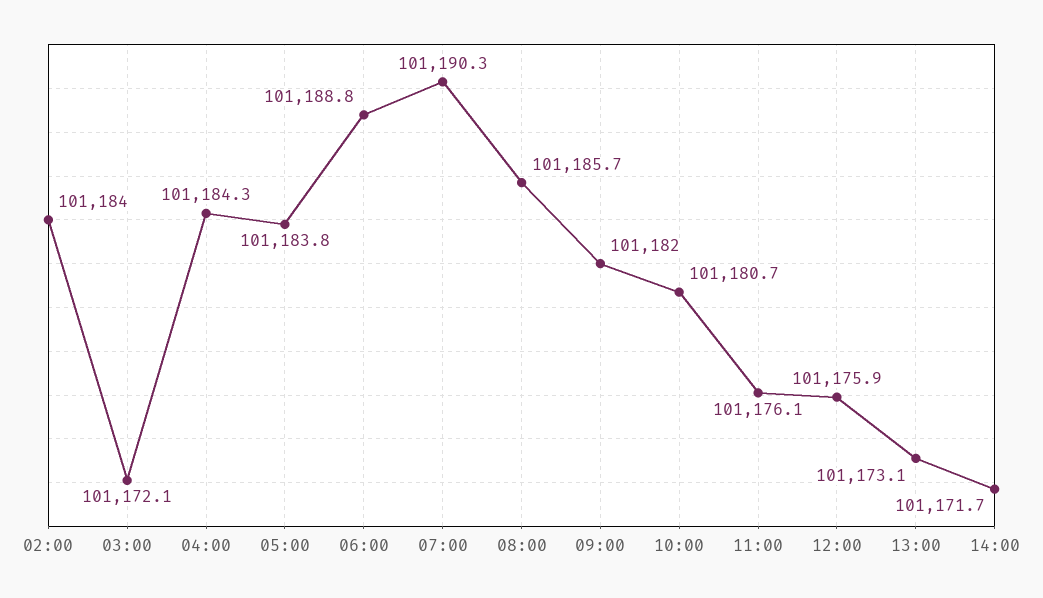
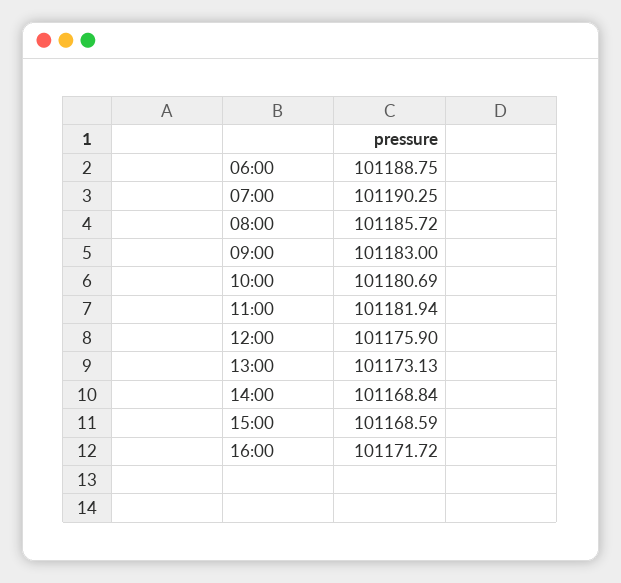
02:00: 101184 -> none
03:00: 101172.1 -> none
04:00: 101184.3 -> none
05:00: 101183.8 -> none
09:00: 101182 -> 101183
11:00: 101176.1 -> 101181.94
14:00: 101171.7 -> 101168.84
15:00: none -> 101168.59
16:00: none -> 101171.72

